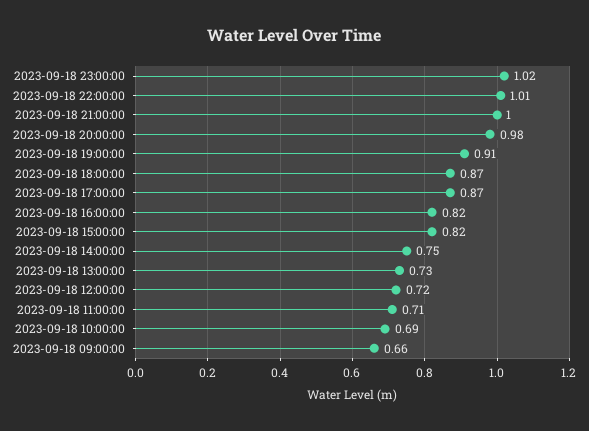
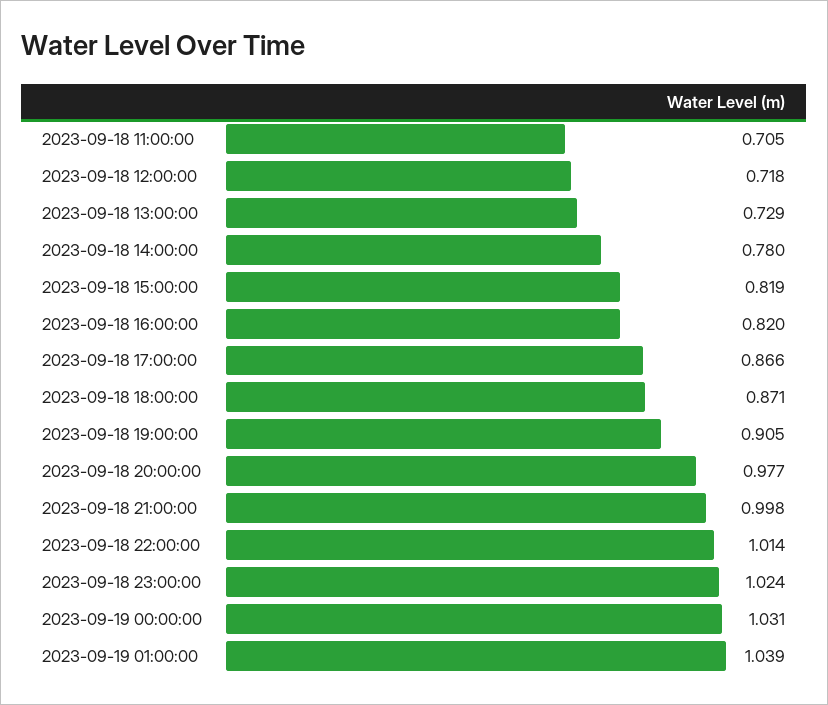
2023-09-18 14:00:00: 0.75 -> 0.78
2023-09-18 10:00:00: 0.69 -> none
2023-09-18 09:00:00: 0.66 -> none
2023-09-19 00:00:00: none -> 1.031
2023-09-19 01:00:00: none -> 1.039

